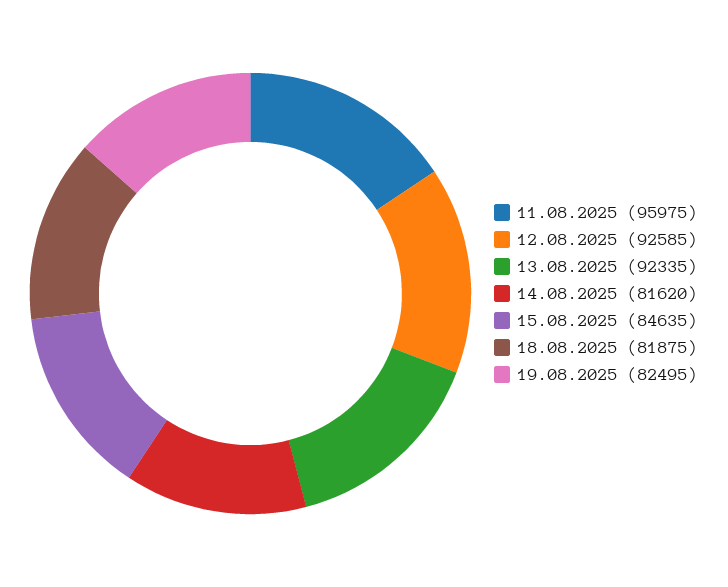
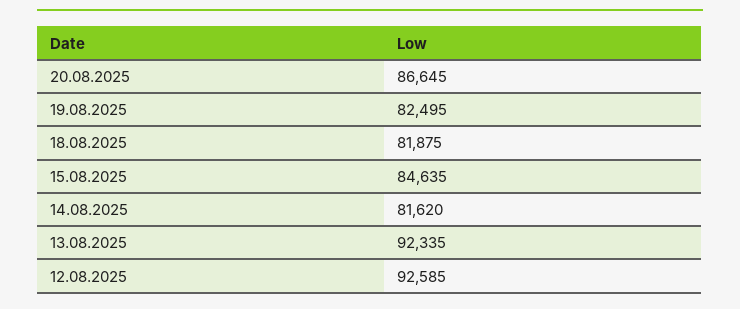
11.08.2025: 95975 -> none
20.08.2025: none -> 86645

